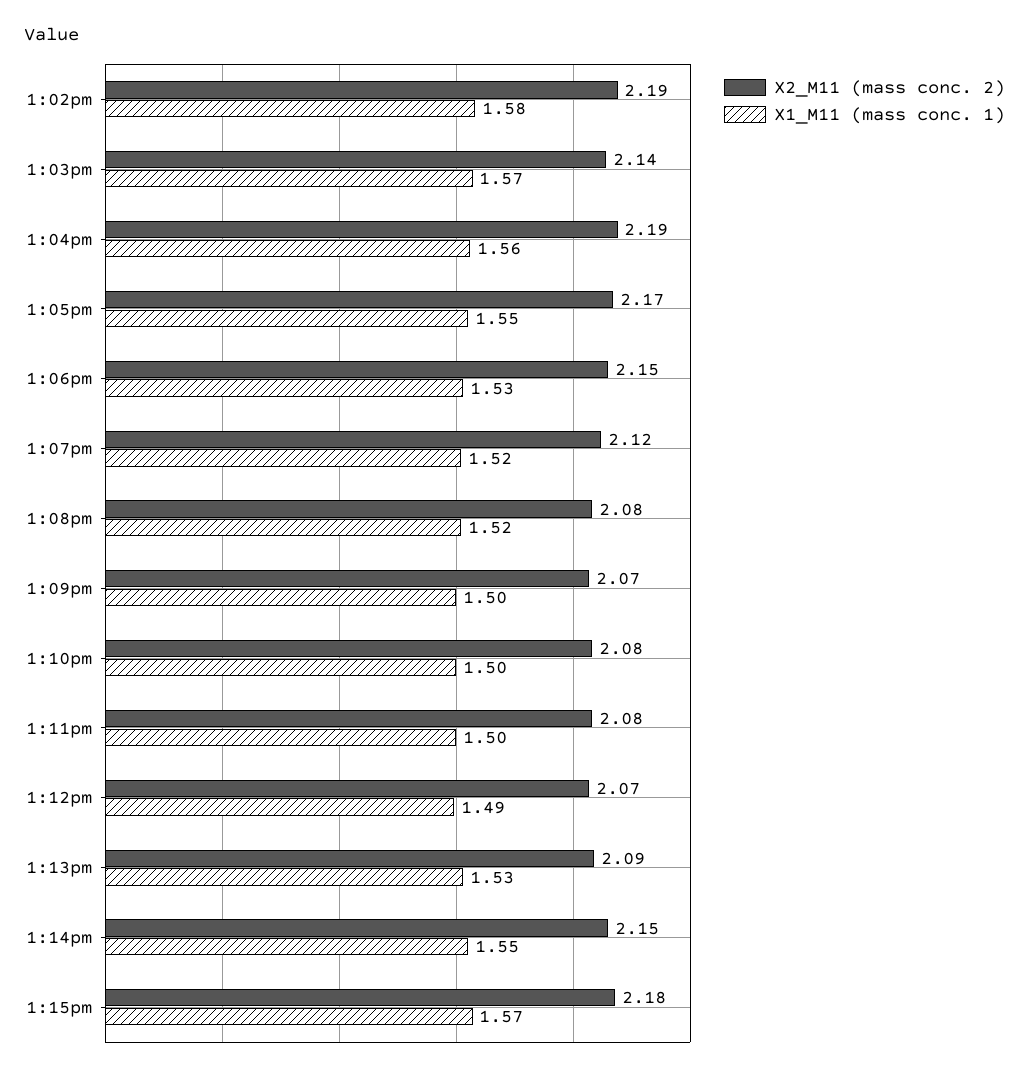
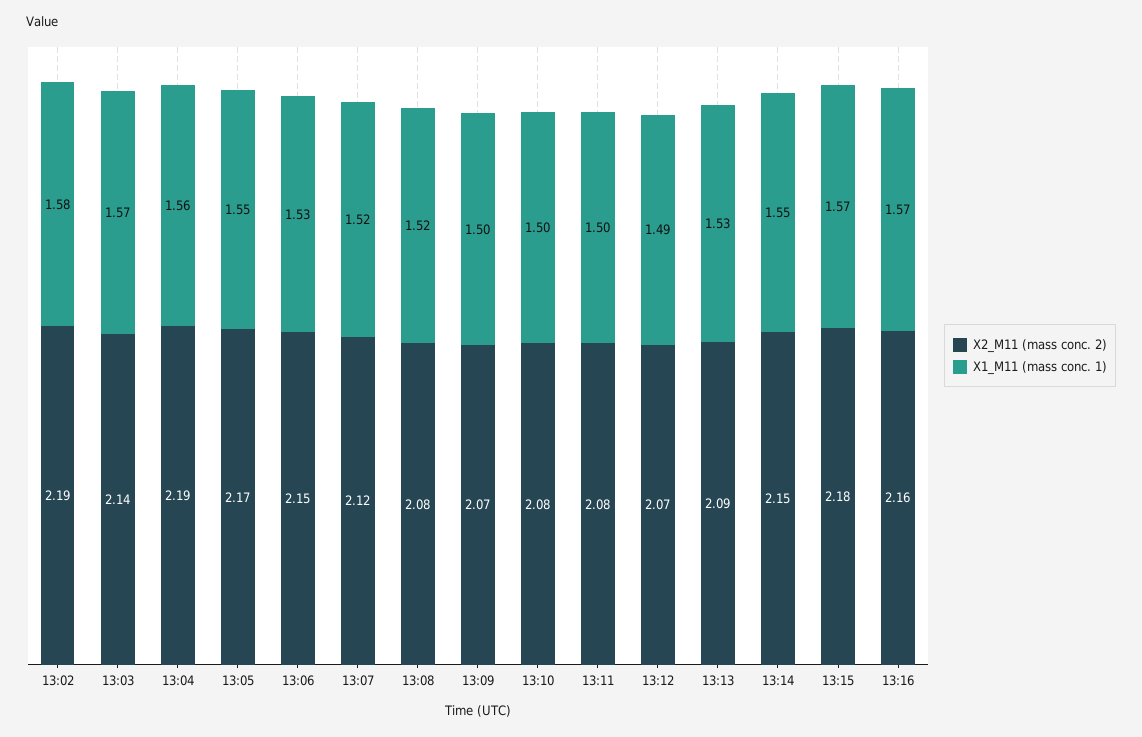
X2_M11 (mass conc. 2), 13:16: none -> 2.16
X1_M11 (mass conc. 1), 13:16: none -> 1.57

